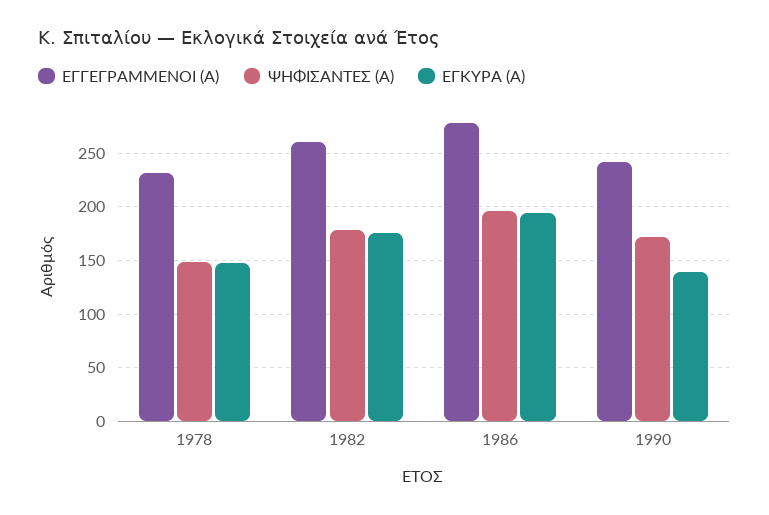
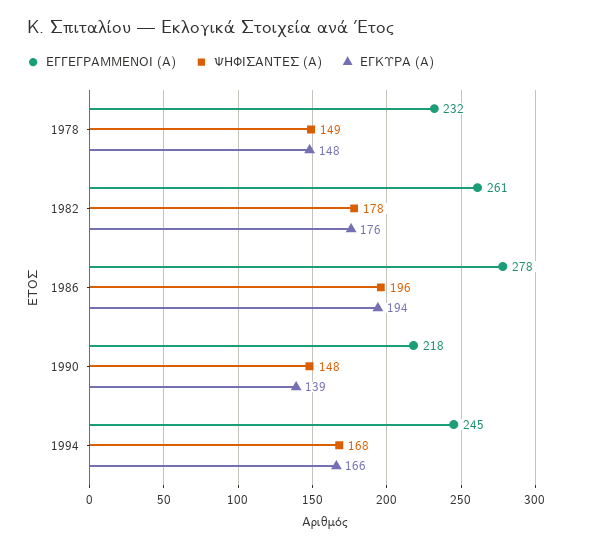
ΕΓΓΕΓΡΑΜΜΕΝΟΙ (Α), 1990: 240 -> 218
ΨΗΦΙΣΑΝΤΕΣ (Α), 1990: 170 -> 148
ΕΓΓΕΓΡΑΜΜΕΝΟΙ (Α), 1994: none -> 245
ΨΗΦΙΣΑΝΤΕΣ (Α), 1994: none -> 168
ΕΓΚΥΡΑ (Α), 1994: none -> 166

